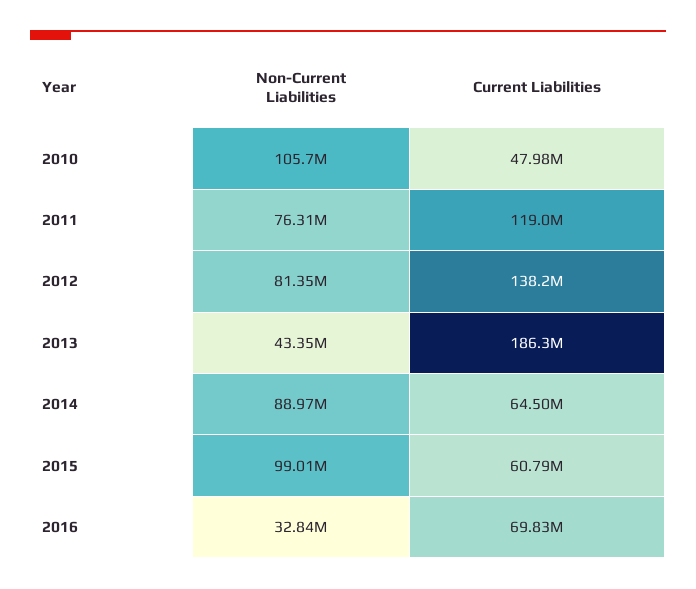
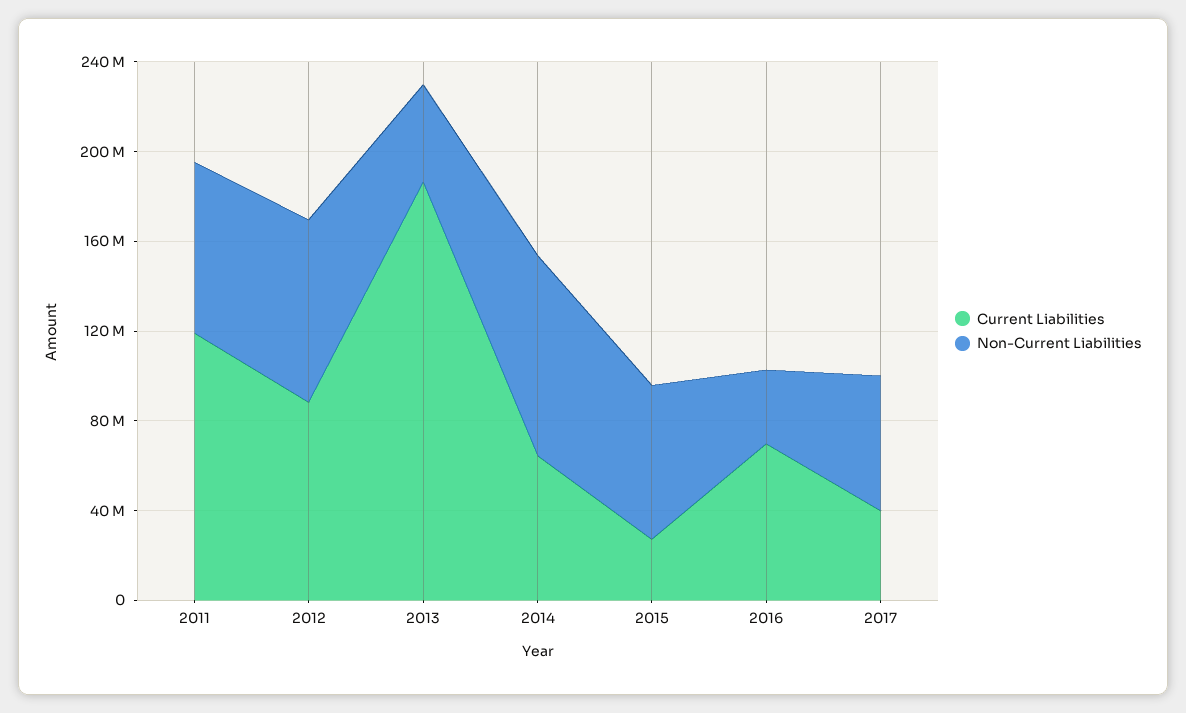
Non-Current Liabilities, 2010: 105700000 -> none
Current Liabilities, 2010: 47980000 -> none
Current Liabilities, 2012: 138200000 -> 90000000
Non-Current Liabilities, 2015: 99010000 -> 70000000
Current Liabilities, 2015: 60790000 -> 30000000
Current Liabilities, 2017: none -> 40000000
Non-Current Liabilities, 2017: none -> 60000000

